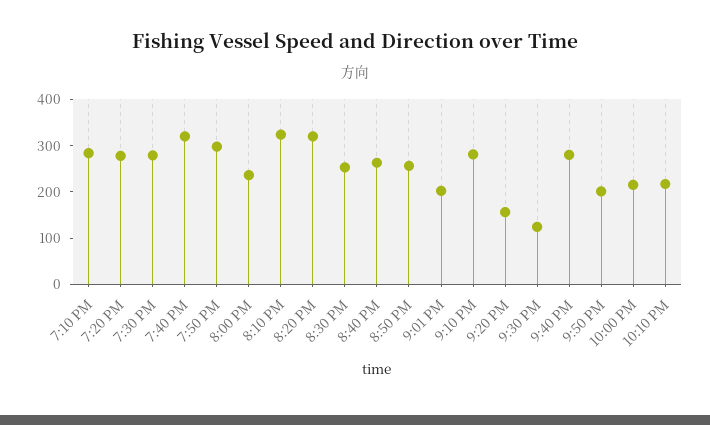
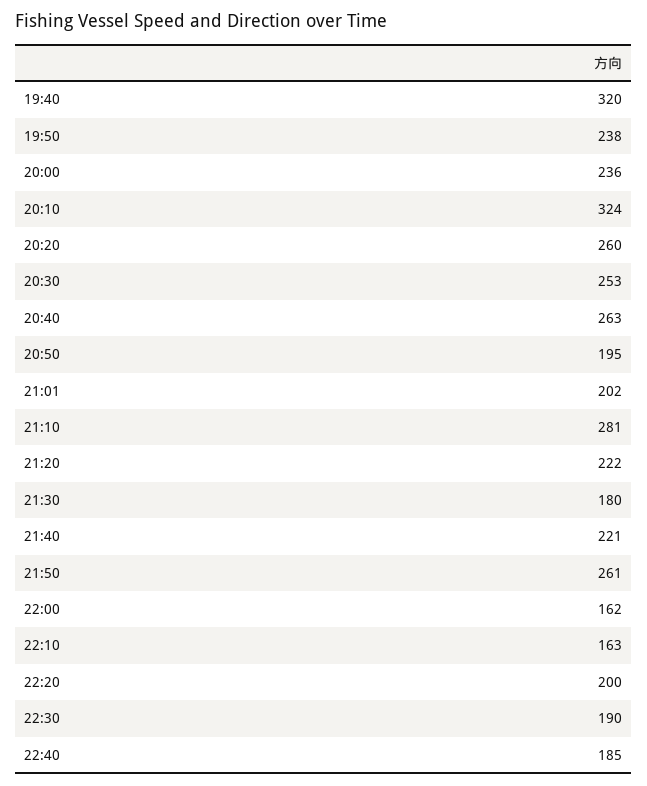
7:10 PM: 280 -> none
7:20 PM: 280 -> none
7:30 PM: 280 -> none
7:50 PM: 300 -> 238
8:20 PM: 320 -> 260
8:50 PM: 260 -> 195
9:20 PM: 160 -> 222
9:30 PM: 120 -> 180
9:40 PM: 280 -> 221
9:50 PM: 200 -> 261
10:00 PM: 220 -> 162
10:10 PM: 220 -> 163
22:20: none -> 200
22:30: none -> 190
22:40: none -> 185

